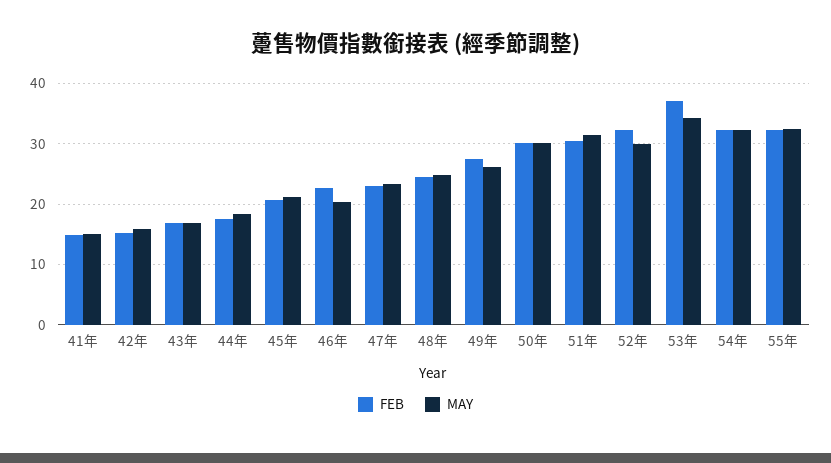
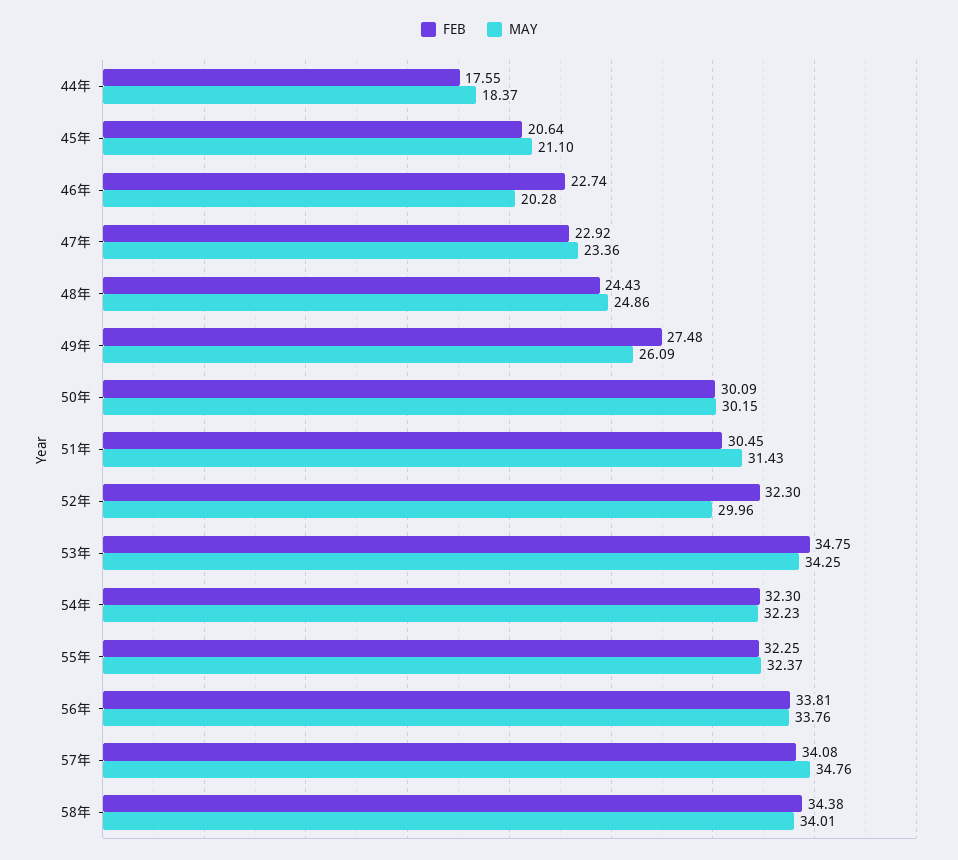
FEB, 41年: 15 -> none
MAY, 41年: 15 -> none
FEB, 42年: 15 -> none
MAY, 42年: 16 -> none
FEB, 43年: 17 -> none
MAY, 43年: 17 -> none
FEB, 53年: 37 -> 34.75
FEB, 56年: none -> 33.81
MAY, 56年: none -> 33.76
FEB, 57年: none -> 34.08
MAY, 57年: none -> 34.76
FEB, 58年: none -> 34.38
MAY, 58年: none -> 34.01

